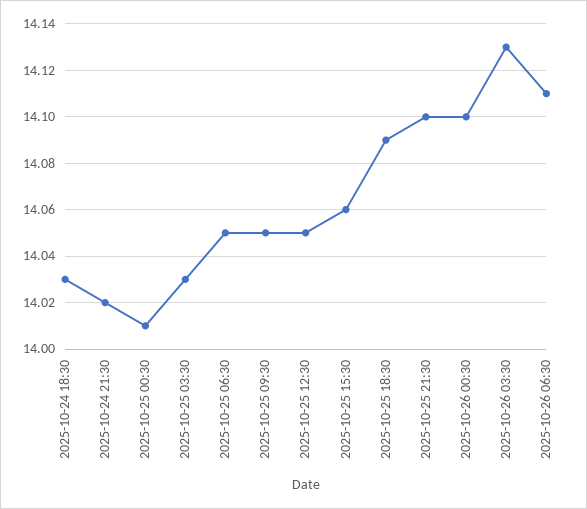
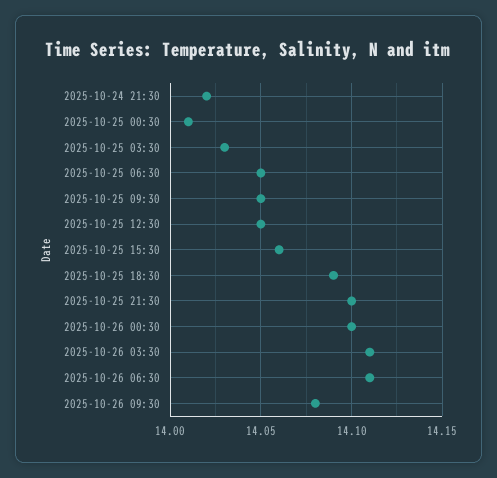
2025-10-24 18:30: 14.03 -> none
2025-10-26 03:30: 14.13 -> 14.11
2025-10-26 09:30: none -> 14.08

